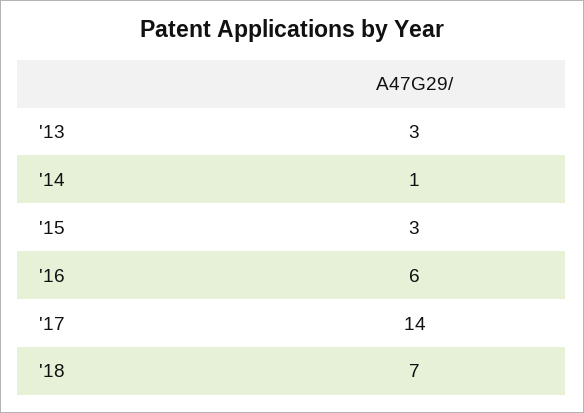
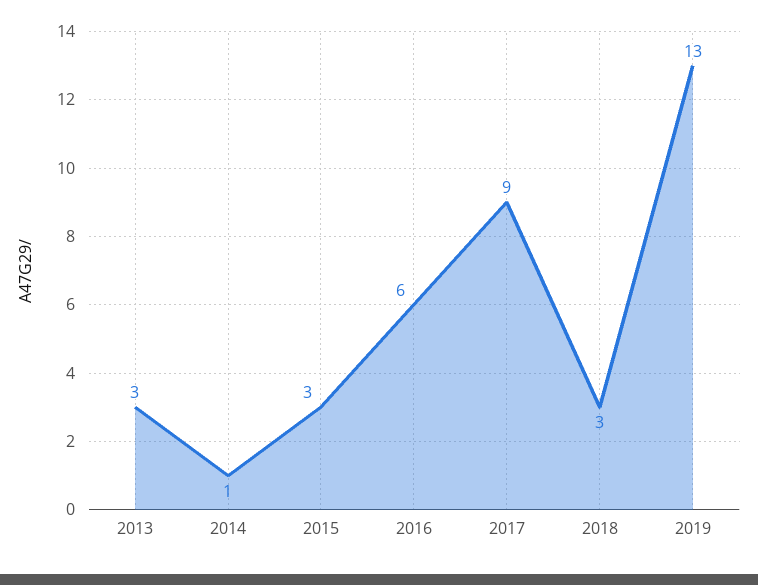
'17: 14 -> 9
'18: 7 -> 3
2019: none -> 13

